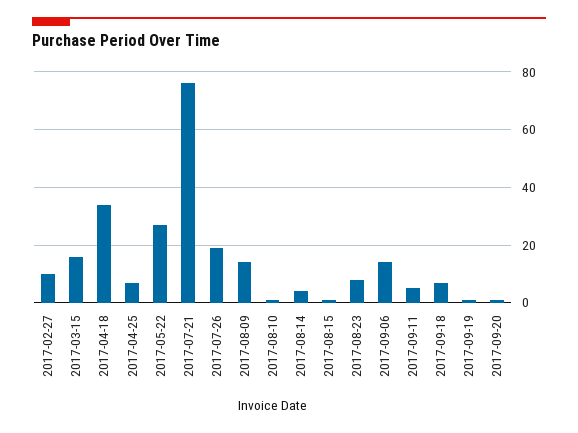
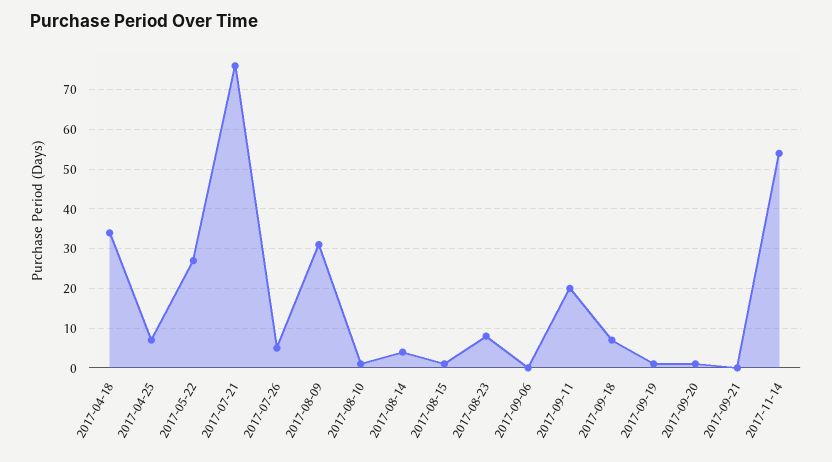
2017-02-27: 10 -> none
2017-03-15: 15 -> none
2017-07-26: 20 -> 5
2017-08-09: 15 -> 30
2017-09-06: 15 -> 0
2017-09-11: 5 -> 20
2017-09-21: none -> 0
2017-11-14: none -> 55

